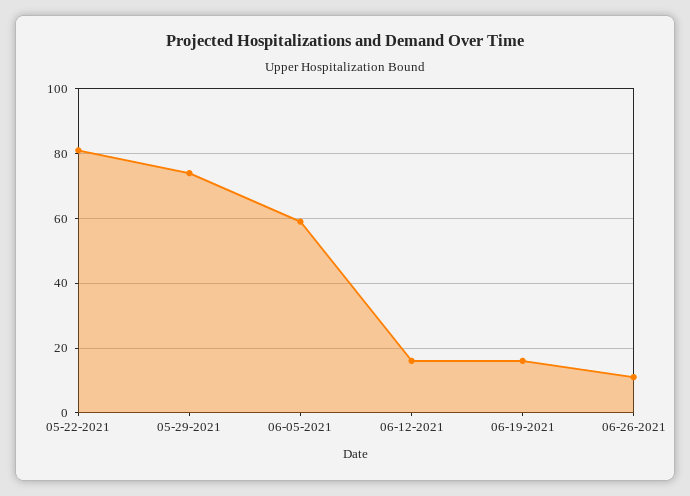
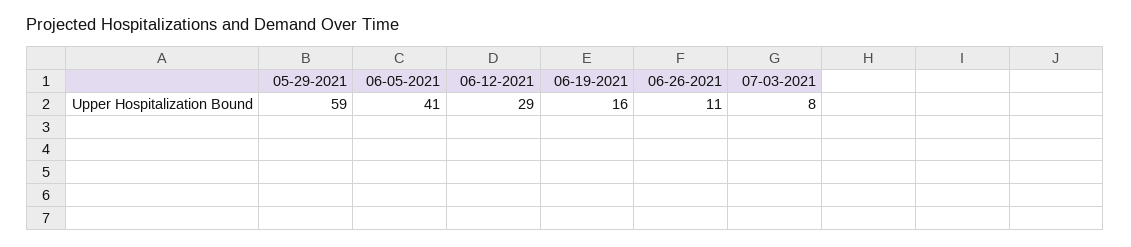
05-22-2021: 80 -> none
05-29-2021: 75 -> 59
06-05-2021: 60 -> 41
06-12-2021: 15 -> 29
07-03-2021: none -> 8

